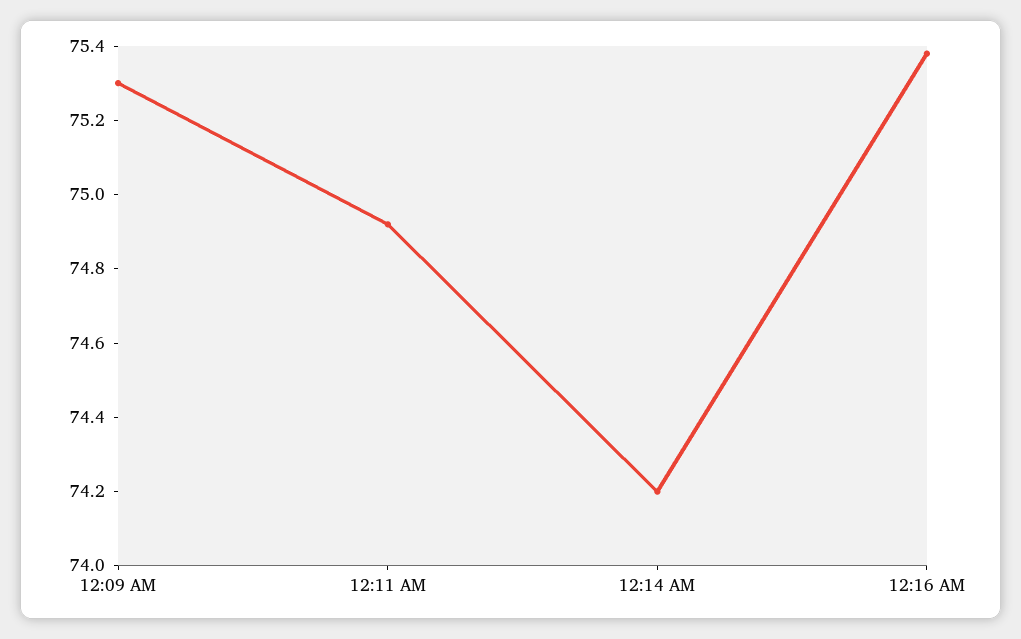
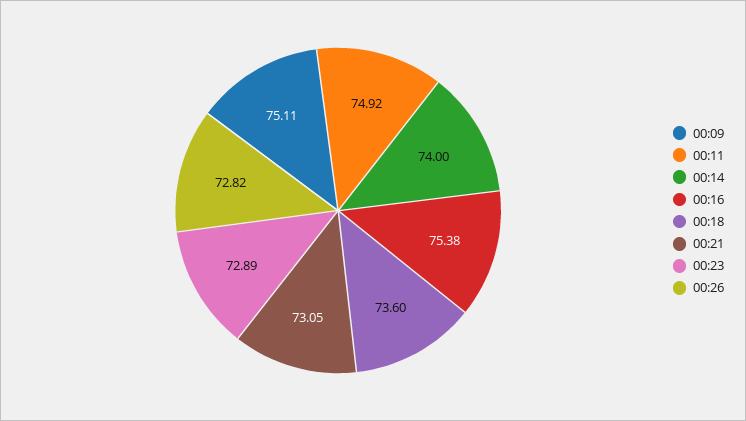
12:09 AM: 75.3 -> 75.11
12:14 AM: 74.2 -> 74
00:18: none -> 73.6
00:21: none -> 73.05
00:23: none -> 72.89
00:26: none -> 72.82

